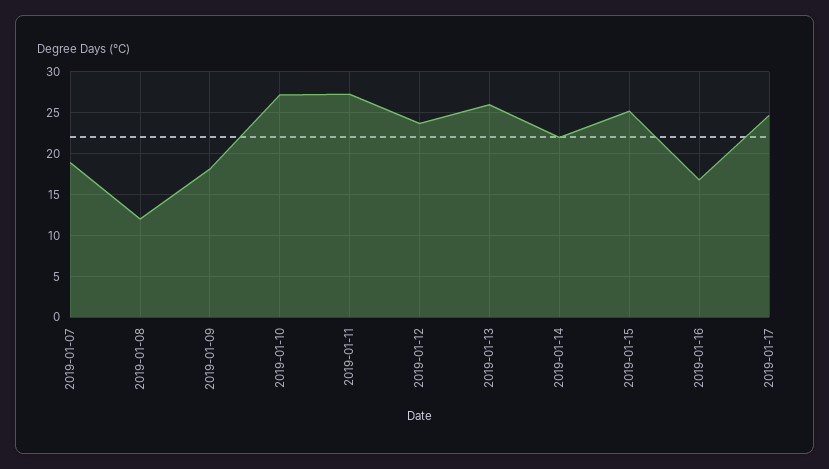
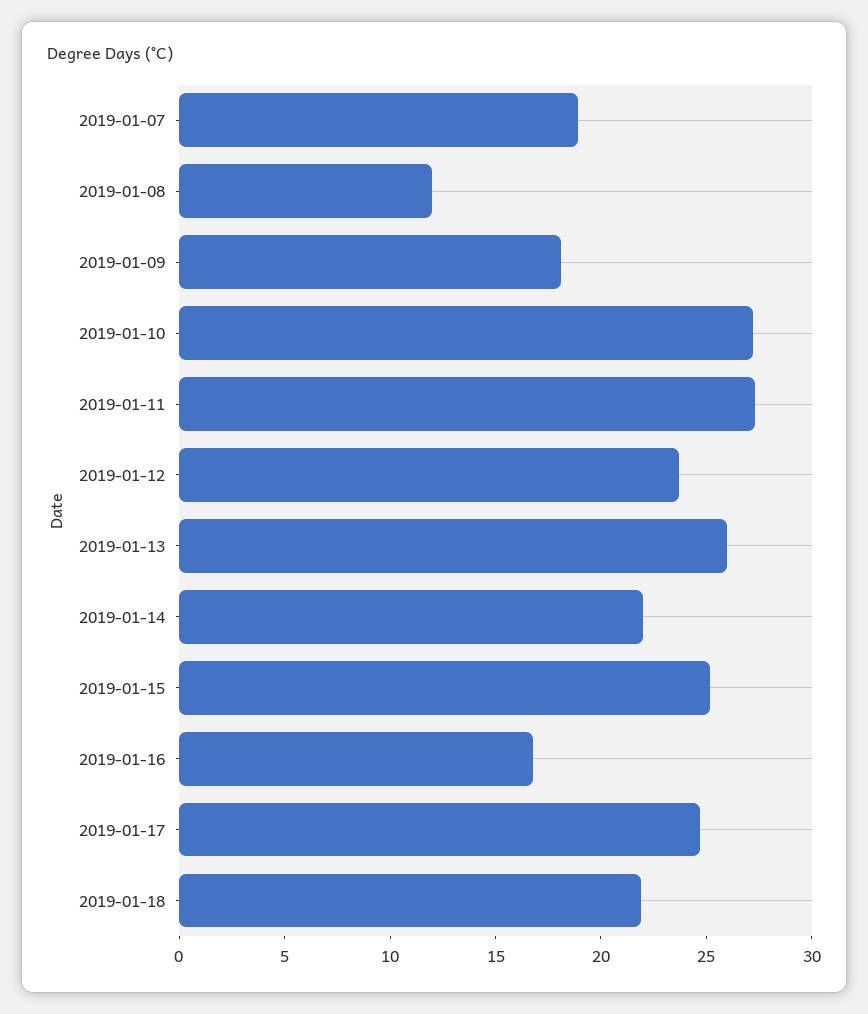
2019-01-18: none -> 22

